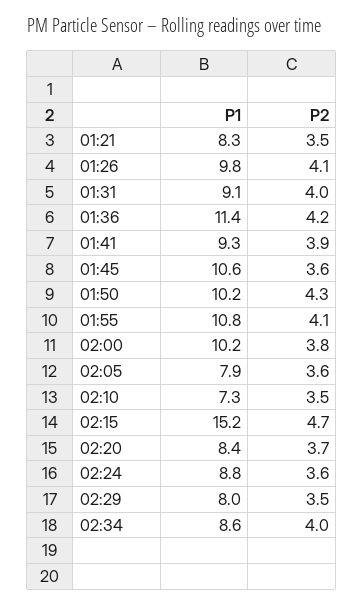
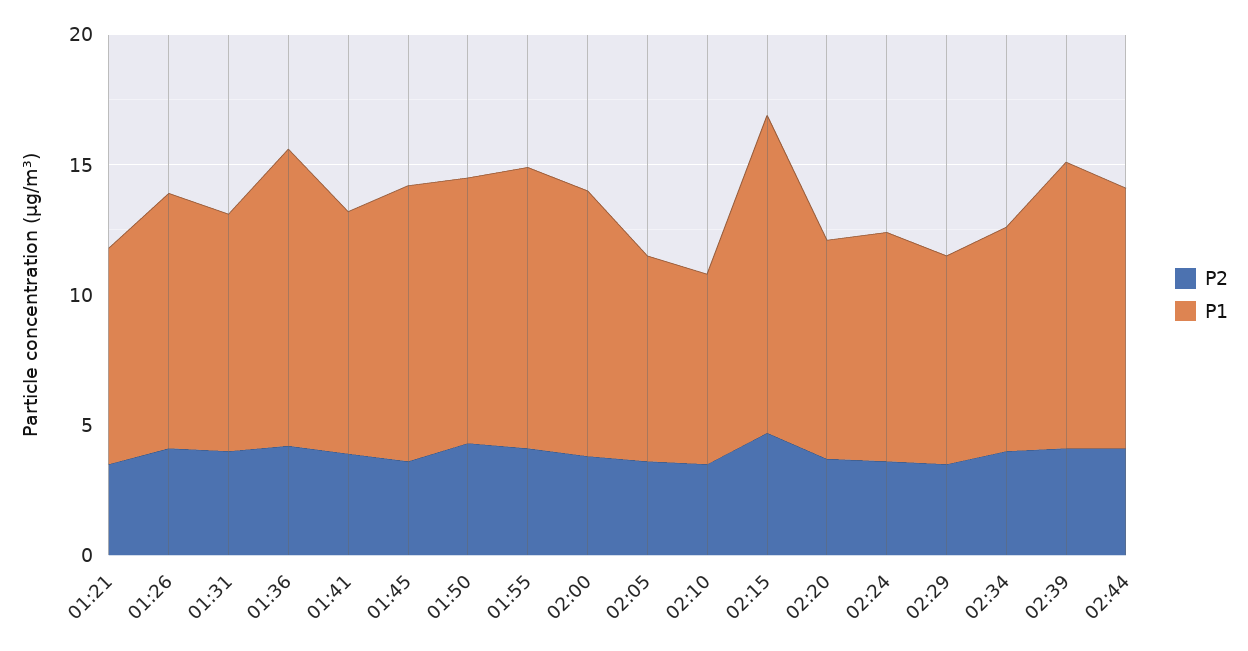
P1, 02:15: 15.2 -> 12
P2, 02:39: none -> 4
P1, 02:39: none -> 11
P2, 02:44: none -> 4
P1, 02:44: none -> 10

